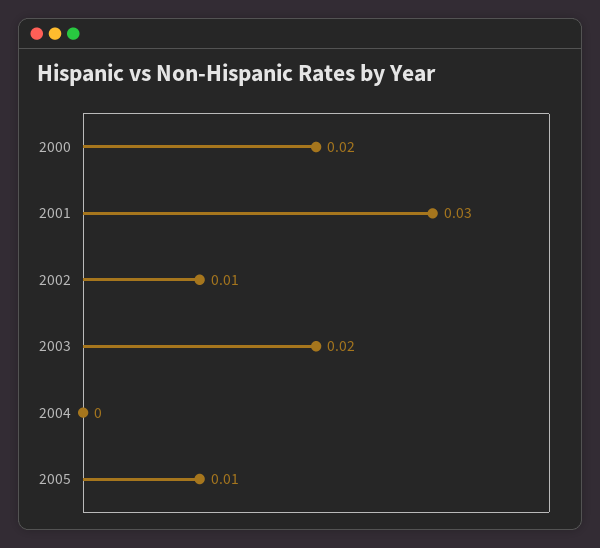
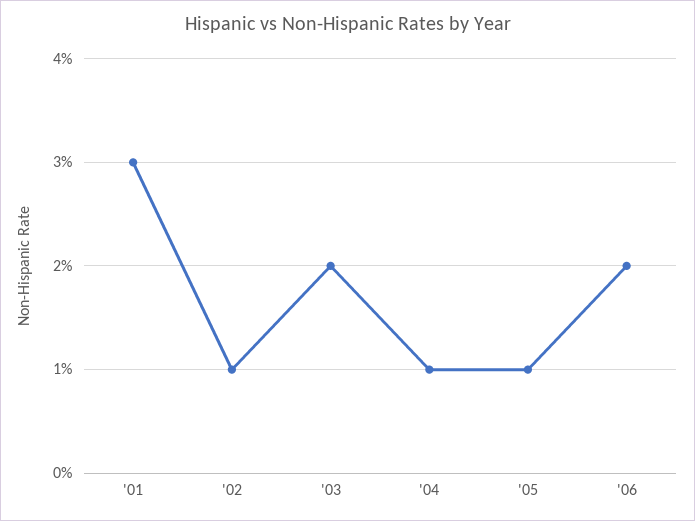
2000: 0.02 -> none
2004: 0 -> 0.01
'06: none -> 0.02

